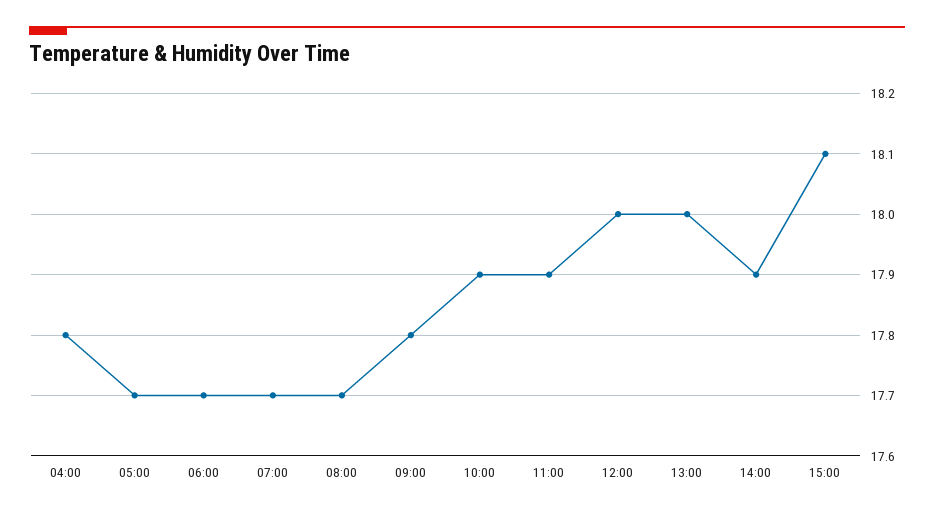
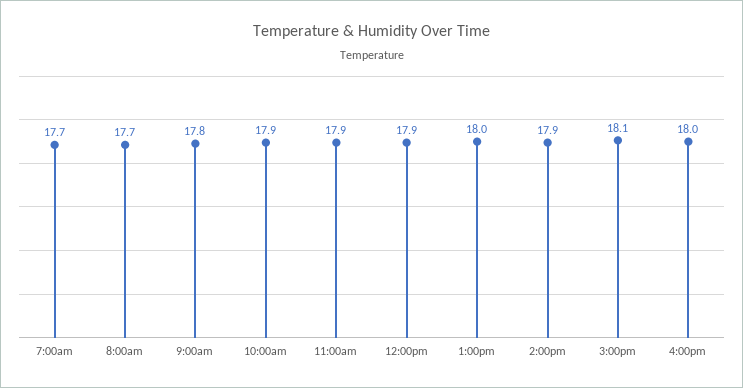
04:00: 17.8 -> none
05:00: 17.7 -> none
06:00: 17.7 -> none
12:00: 18 -> 17.9
4:00pm: none -> 18

